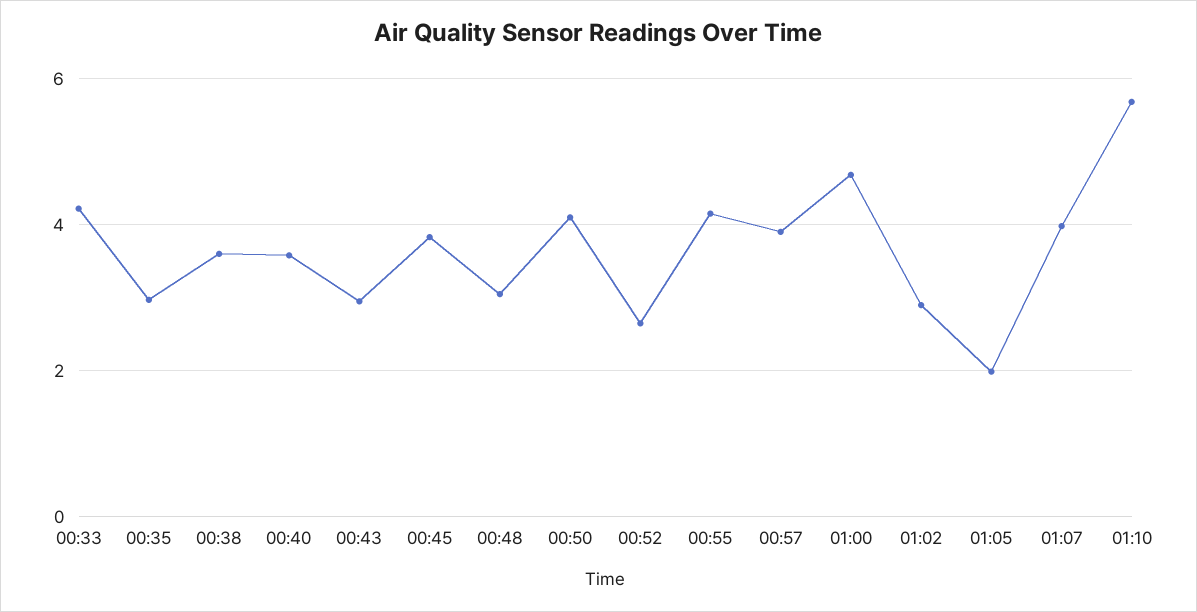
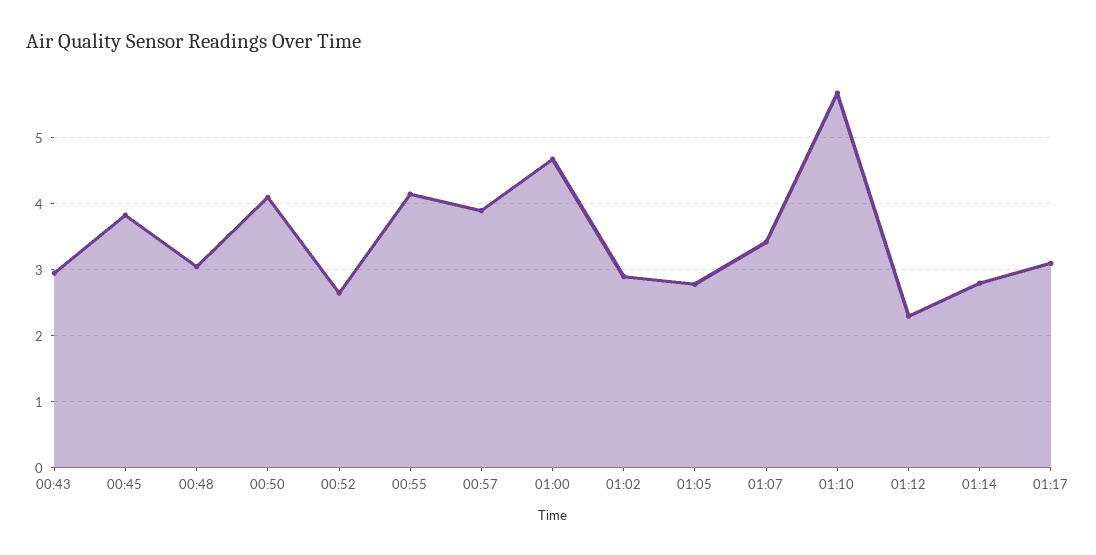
00:33: 4.2 -> none
00:35: 3 -> none
00:38: 3.6 -> none
00:40: 3.6 -> none
01:05: 2 -> 2.8
01:07: 4 -> 3.4
01:12: none -> 2.3
01:14: none -> 2.8
01:17: none -> 3.1

